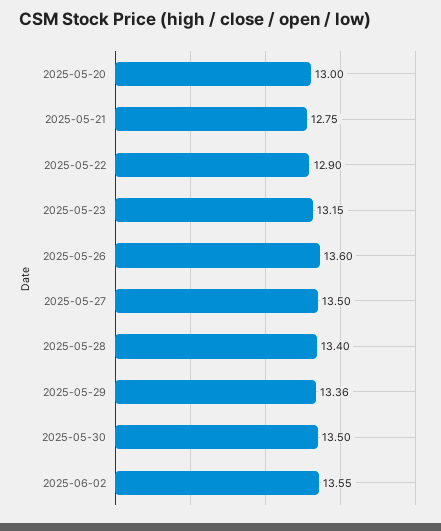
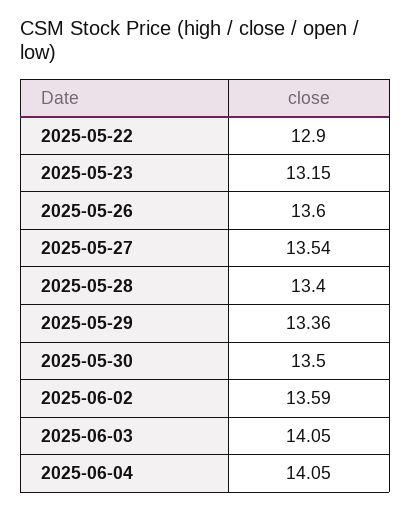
2025-05-20: 13 -> none
2025-05-21: 12.75 -> none
2025-05-27: 13.5 -> 13.54
2025-06-02: 13.55 -> 13.59
2025-06-03: none -> 14.05
2025-06-04: none -> 14.05

